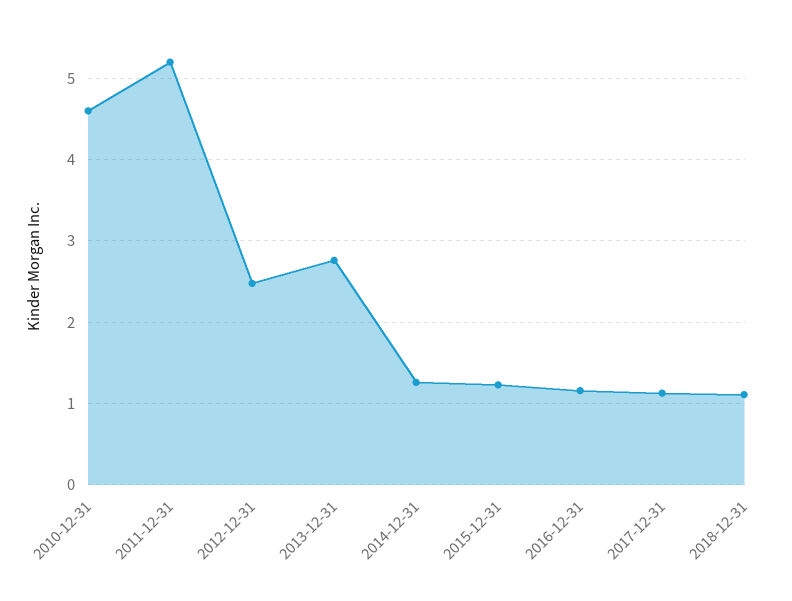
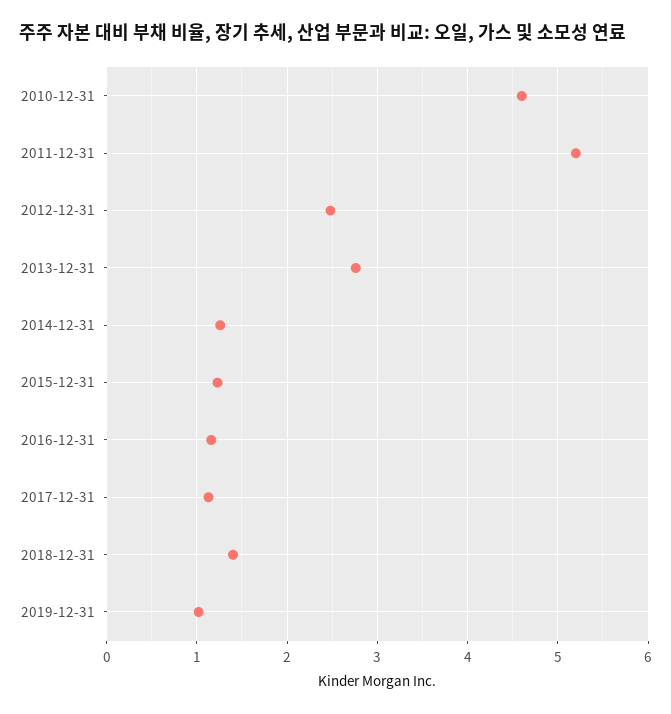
2018-12-31: 1.1 -> 1.4
2019-12-31: none -> 1

